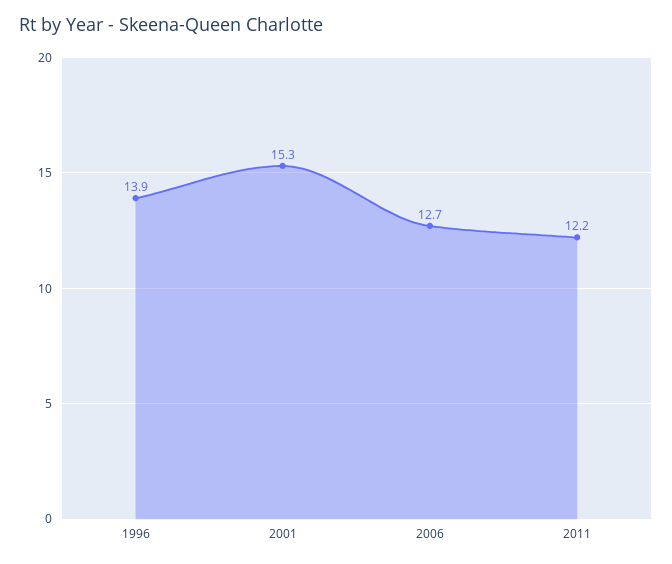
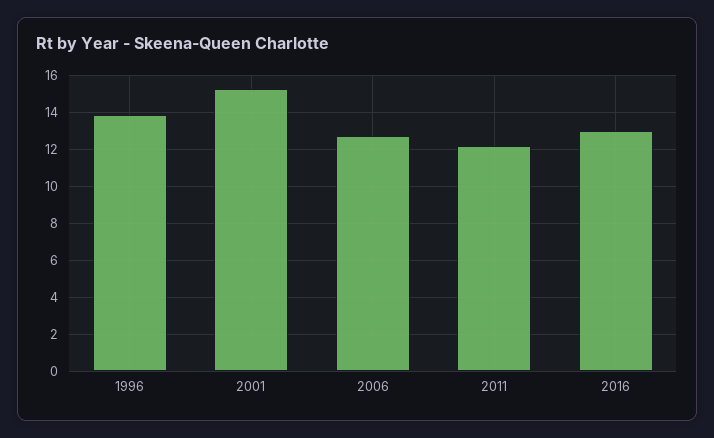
2016: none -> 13

